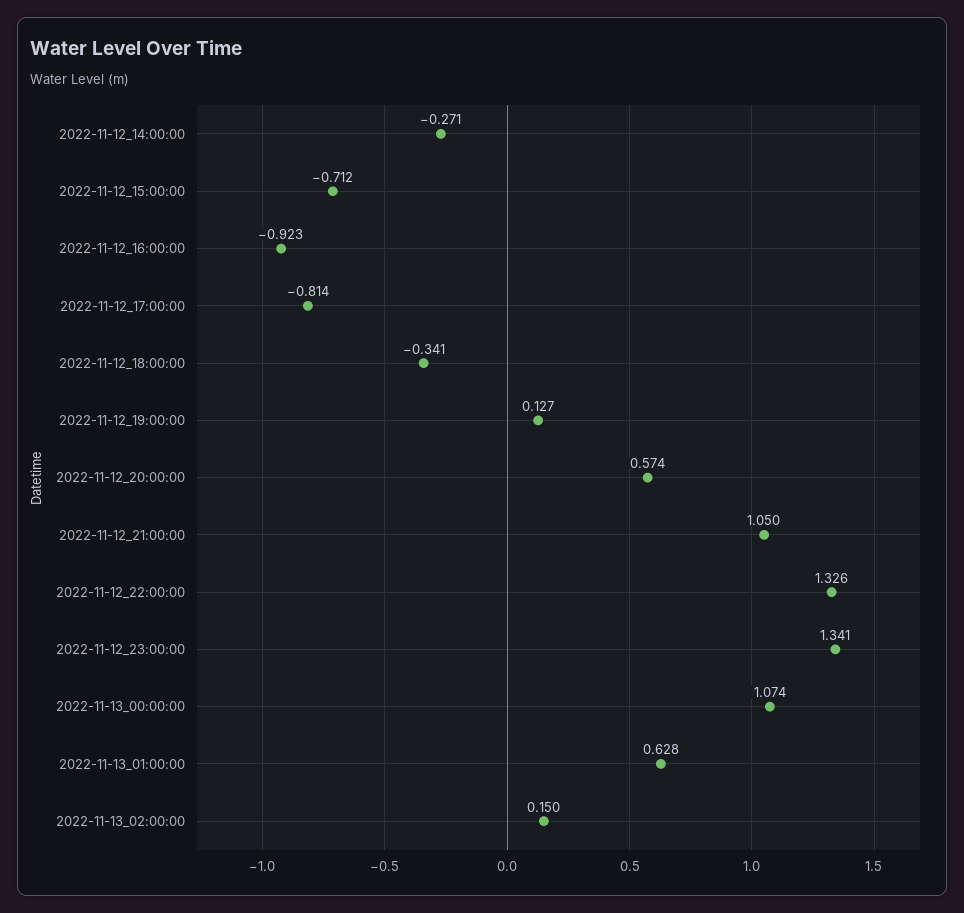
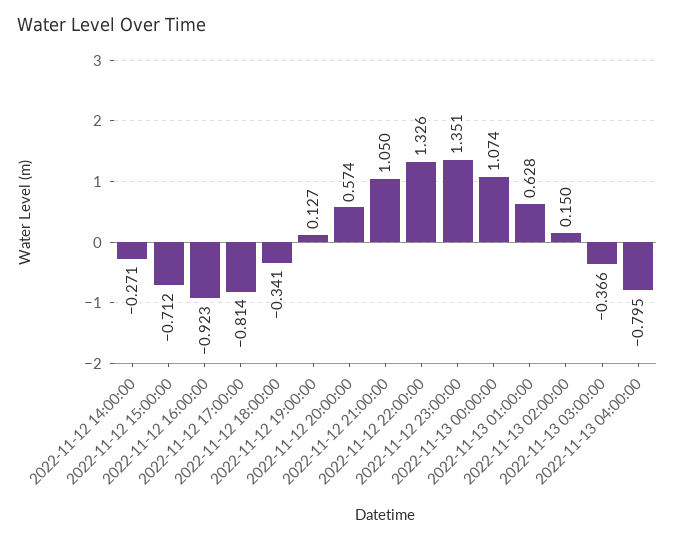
2022-11-12_23:00:00: 1.341 -> 1.351
2022-11-13 03:00:00: none -> -0.366
2022-11-13 04:00:00: none -> -0.795

